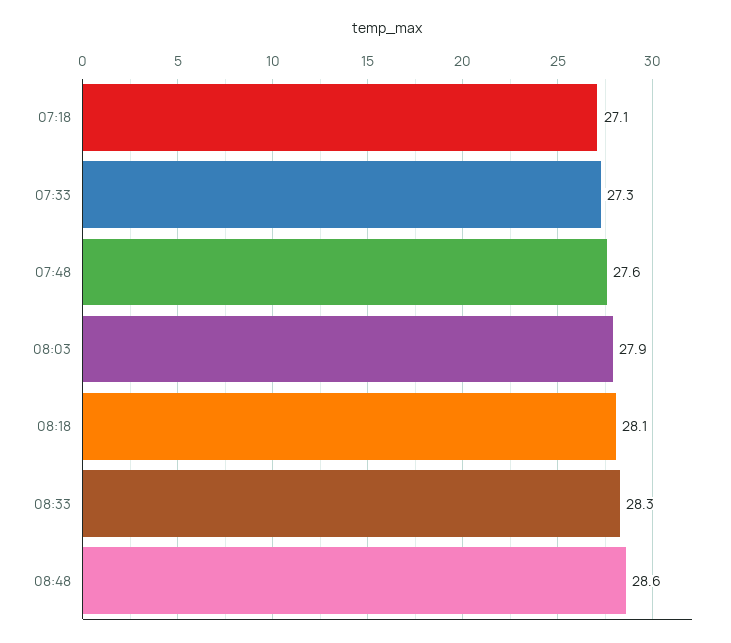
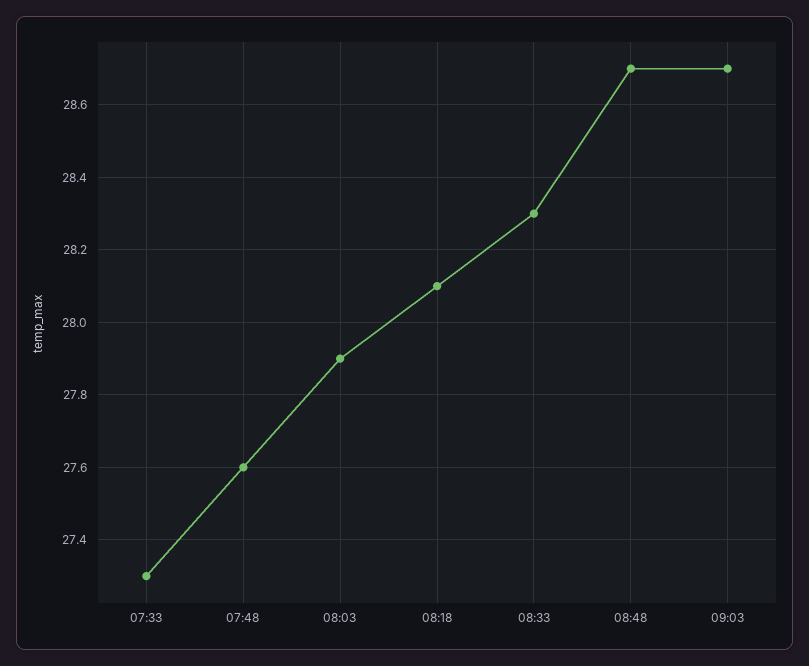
07:18: 27.1 -> none
08:48: 28.6 -> 28.7
09:03: none -> 28.7

